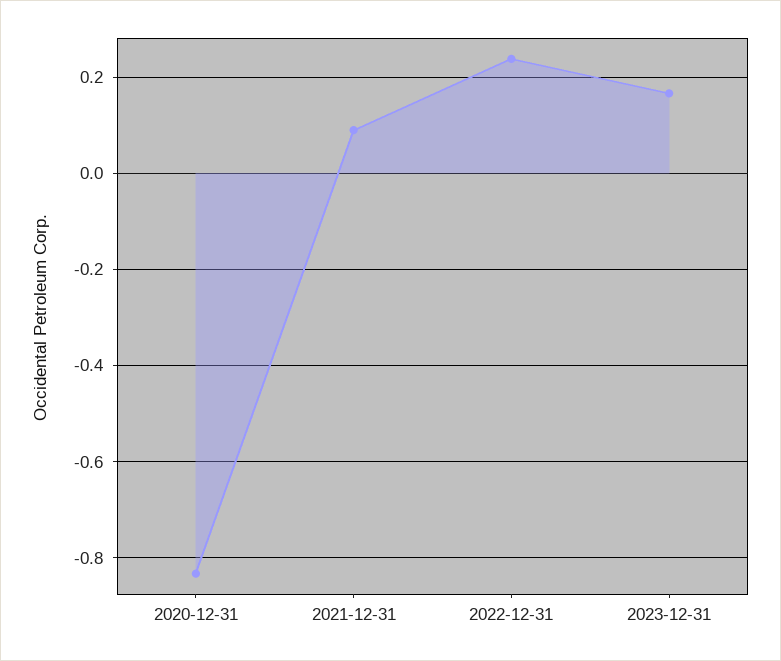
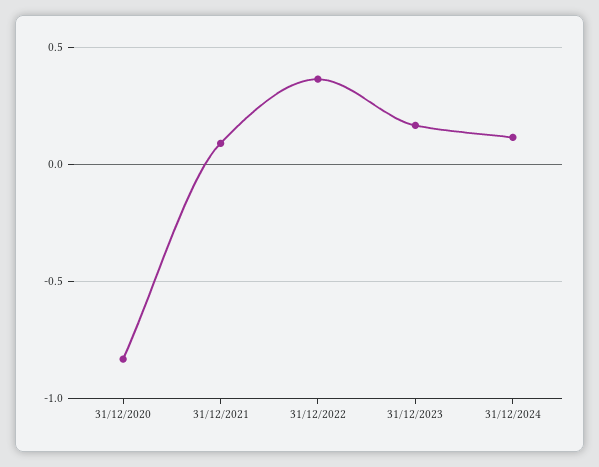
2022-12-31: 0.24 -> 0.35
31/12/2024: none -> 0.1

